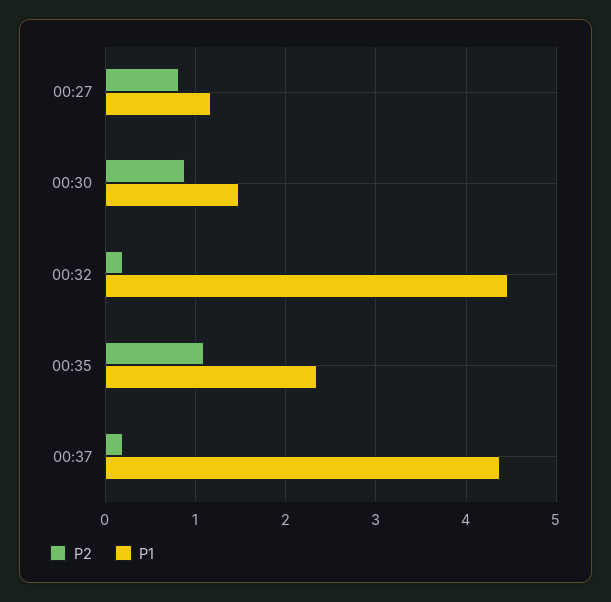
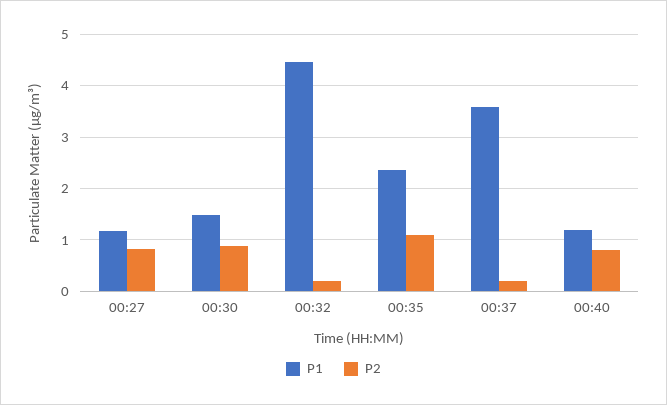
P1, 00:37: 4.4 -> 3.6
P1, 00:40: none -> 1.2
P2, 00:40: none -> 0.8

